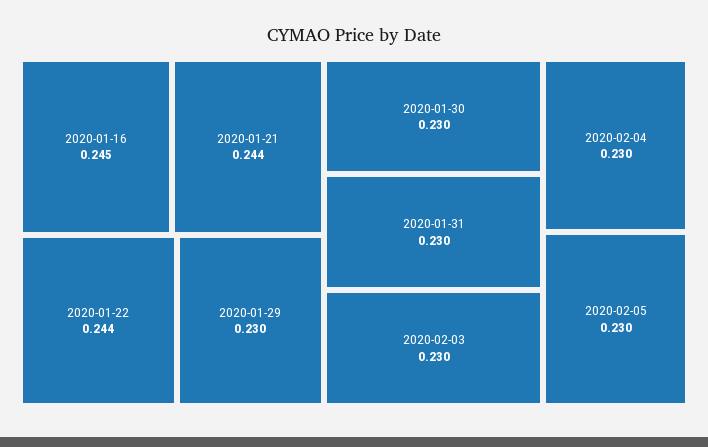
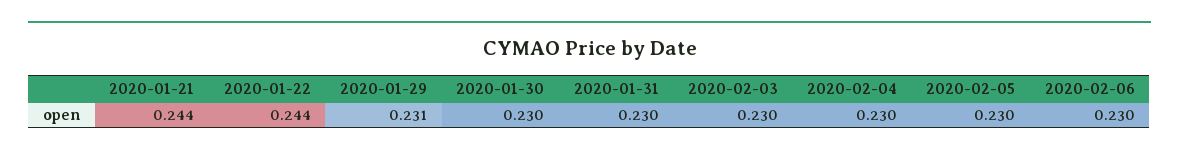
2020-01-16: 0.245 -> none
2020-01-29: 0.23 -> 0.231
2020-02-06: none -> 0.23

